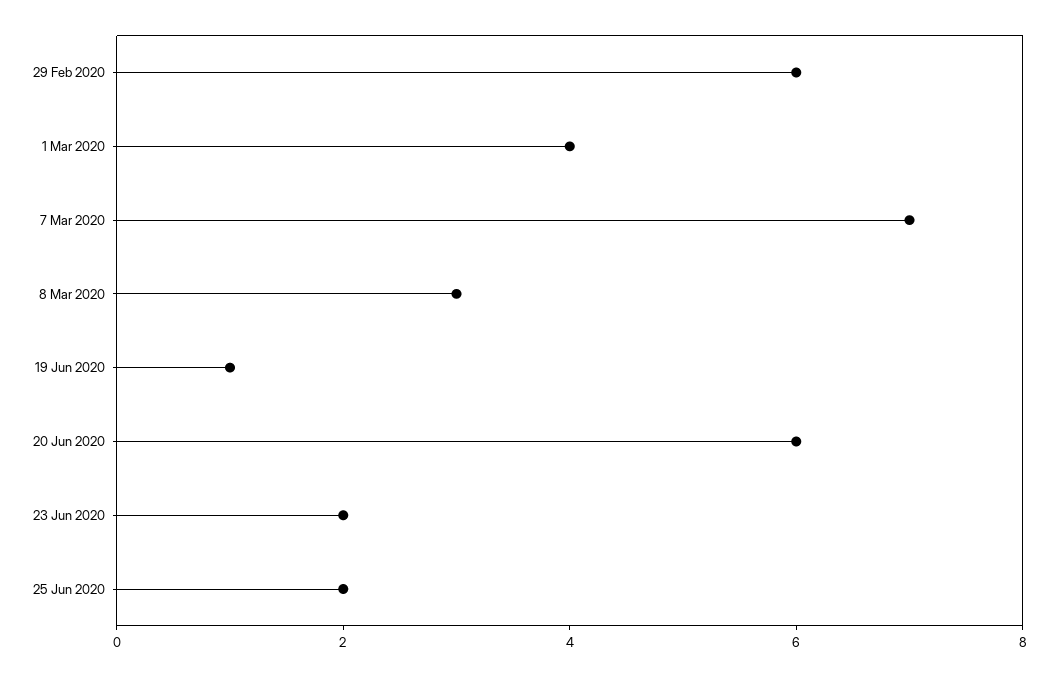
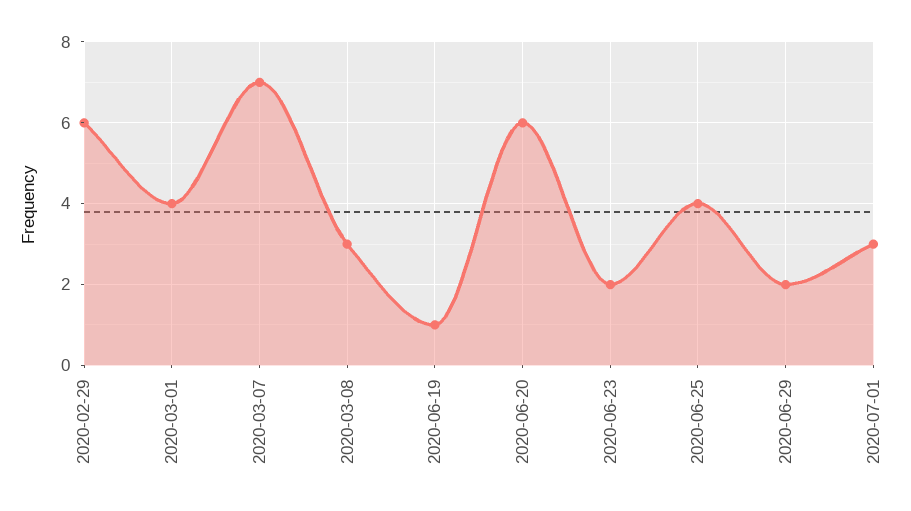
25 Jun 2020: 2 -> 4
2020-06-29: none -> 2
2020-07-01: none -> 3

